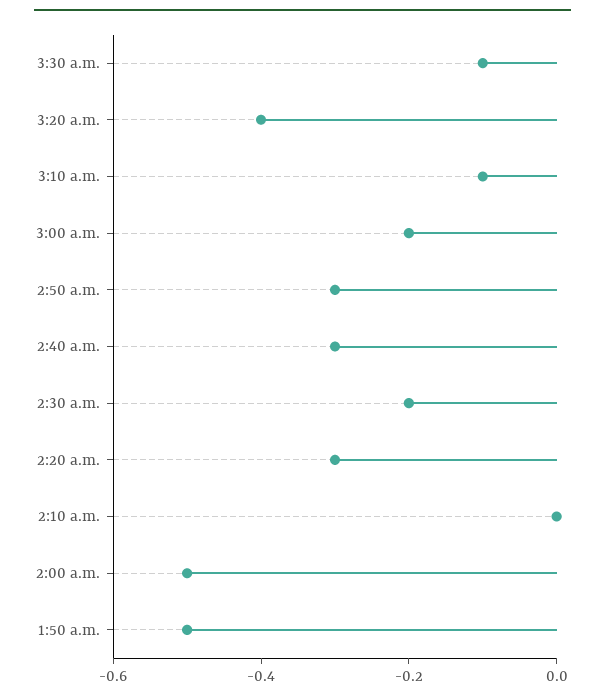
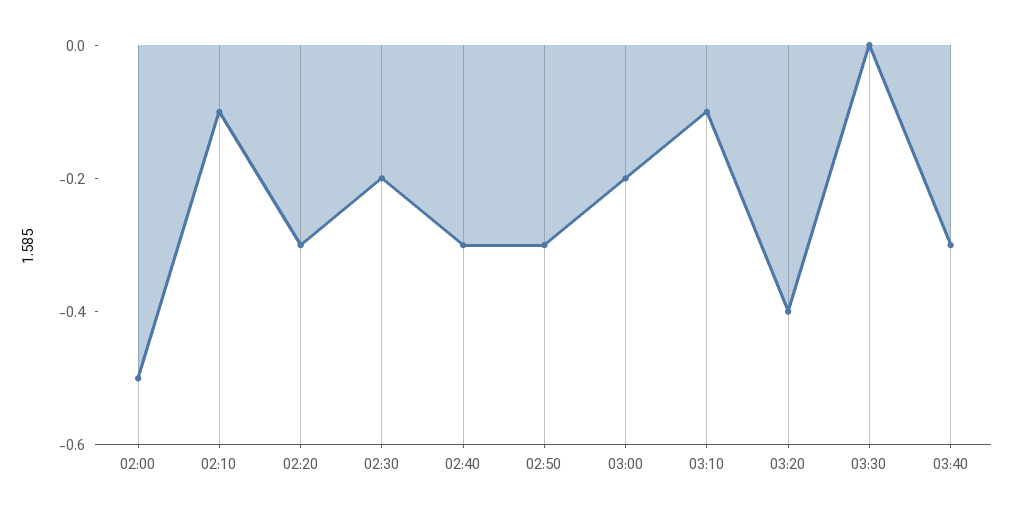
3:30 a.m.: -0.1 -> 0
2:10 a.m.: 0 -> -0.1
1:50 a.m.: -0.5 -> none
03:40: none -> -0.3

